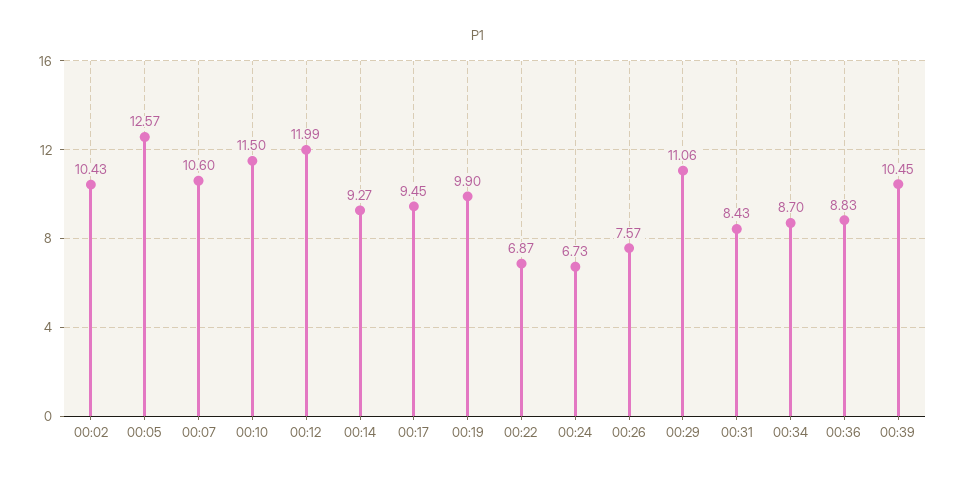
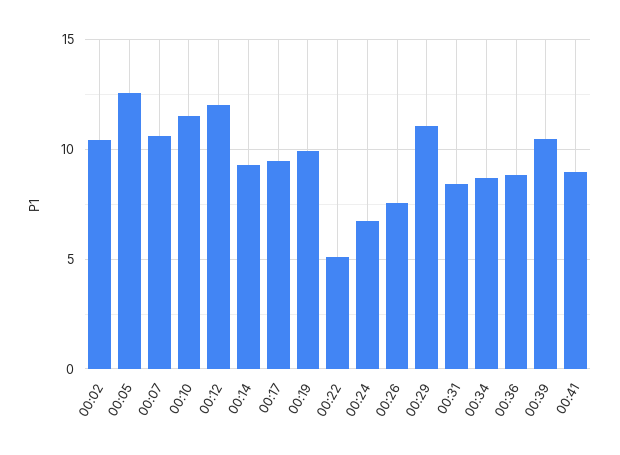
00:22: 6.87 -> 5
00:41: none -> 9

